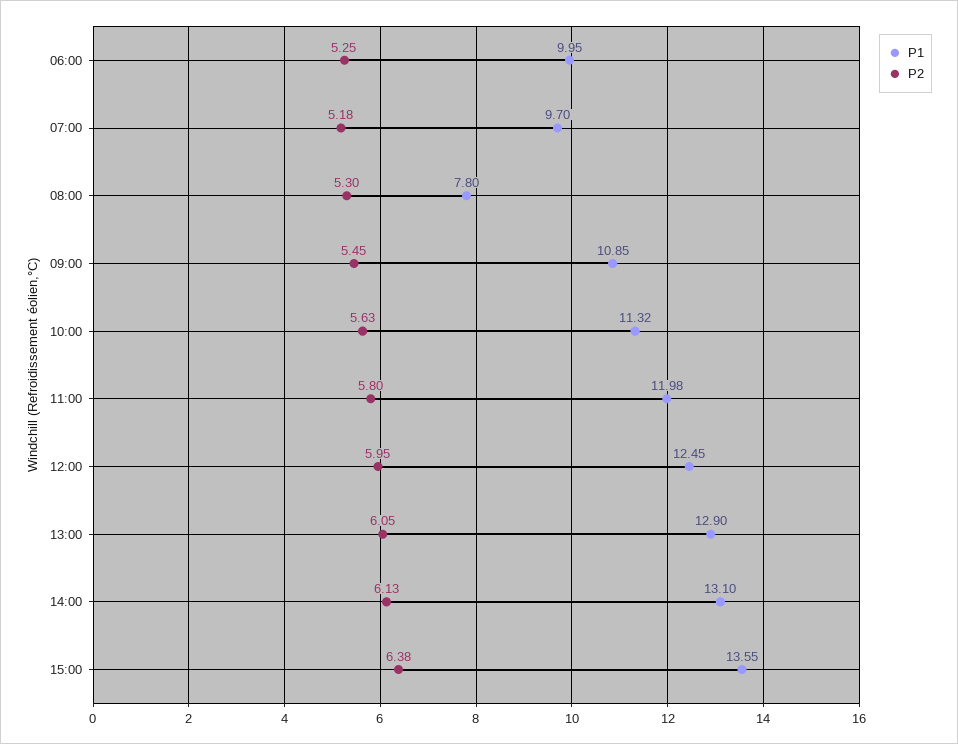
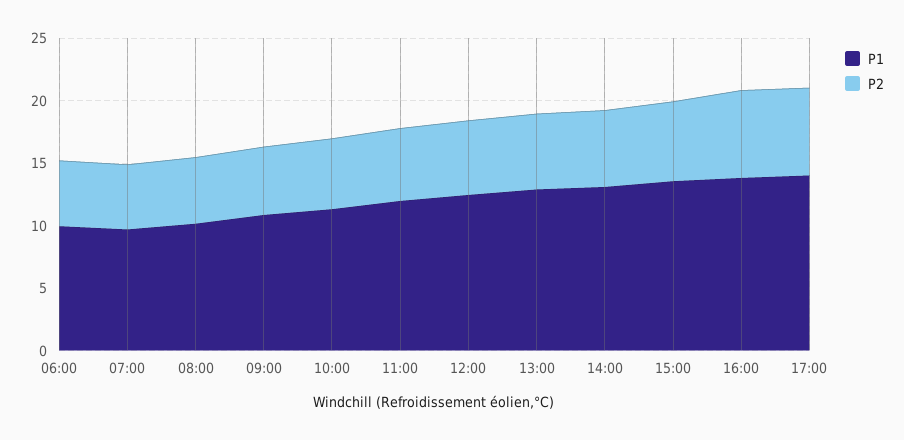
P1, 08:00: 7.8 -> 10
P1, 16:00: none -> 14
P2, 16:00: none -> 7
P1, 17:00: none -> 14
P2, 17:00: none -> 7

